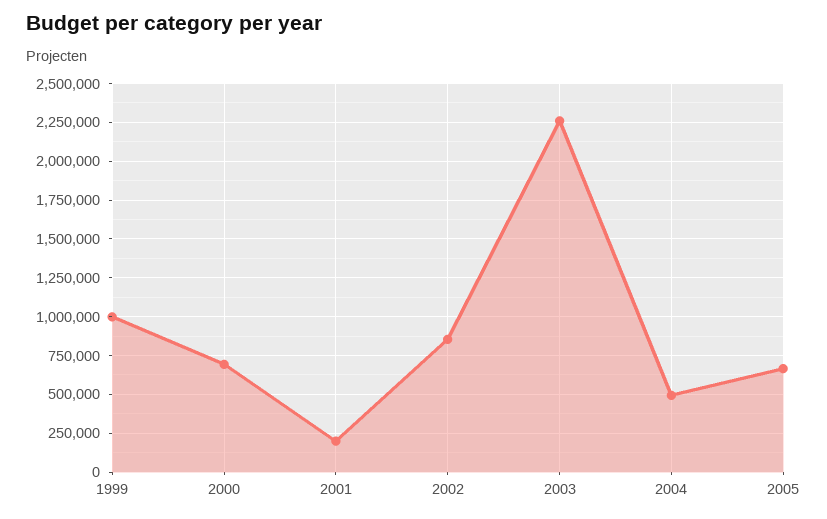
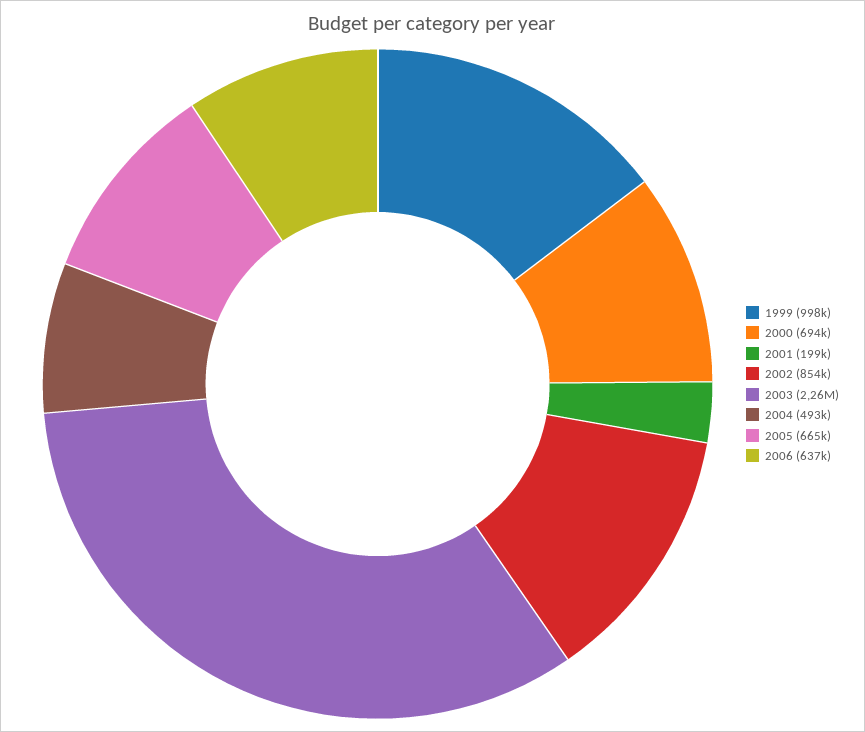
2006: none -> 637000

